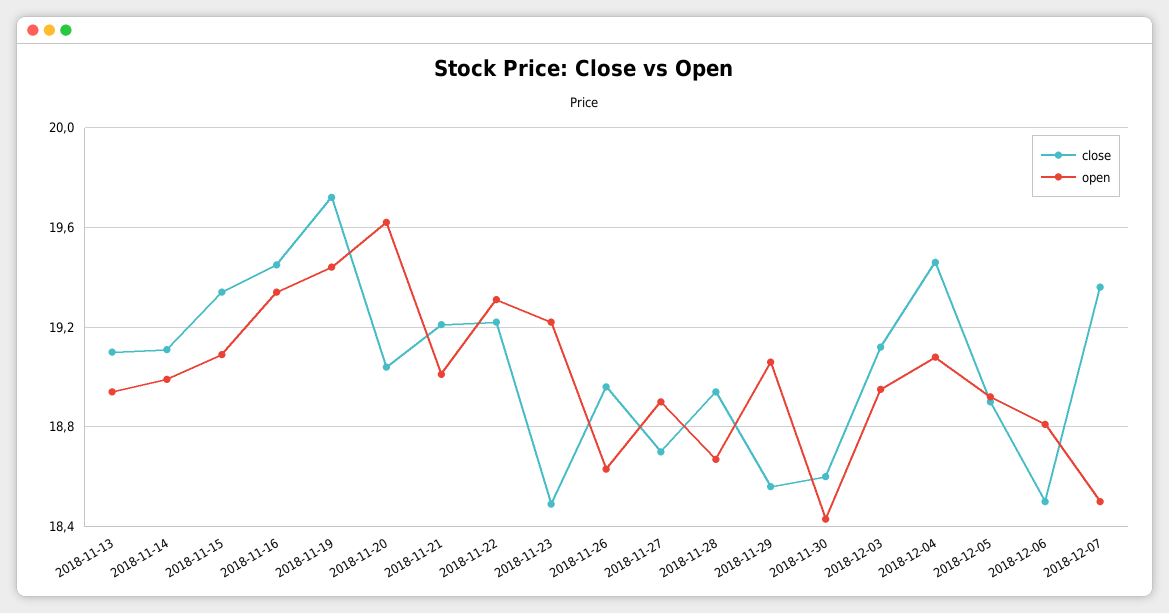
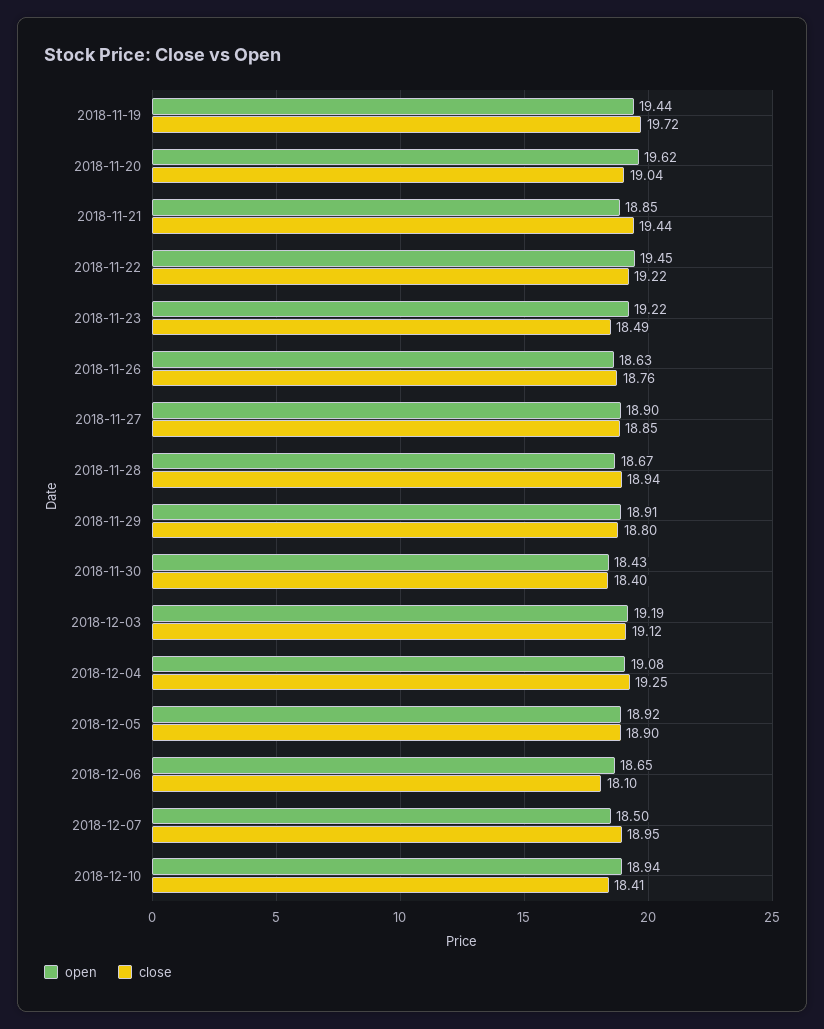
close, 2018-11-13: 19.1 -> none
open, 2018-11-13: 18.95 -> none
close, 2018-11-14: 19.1 -> none
open, 2018-11-14: 19 -> none
close, 2018-11-15: 19.35 -> none
open, 2018-11-15: 19.1 -> none
close, 2018-11-16: 19.45 -> none
open, 2018-11-16: 19.35 -> none
close, 2018-11-21: 19.2 -> 19.44
open, 2018-11-21: 19 -> 18.85
open, 2018-11-22: 19.3 -> 19.45
close, 2018-11-26: 18.95 -> 18.76
close, 2018-11-27: 18.7 -> 18.85
close, 2018-11-29: 18.55 -> 18.8
open, 2018-11-29: 19.05 -> 18.91
close, 2018-11-30: 18.6 -> 18.4
open, 2018-12-03: 18.95 -> 19.19
close, 2018-12-04: 19.45 -> 19.25
close, 2018-12-06: 18.5 -> 18.1
open, 2018-12-06: 18.8 -> 18.65
close, 2018-12-07: 19.35 -> 18.95
open, 2018-12-10: none -> 18.94
close, 2018-12-10: none -> 18.41

